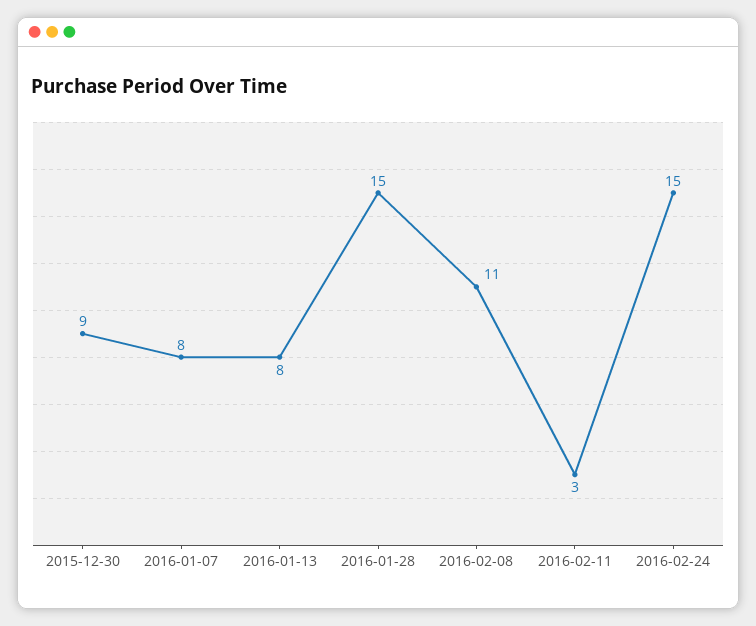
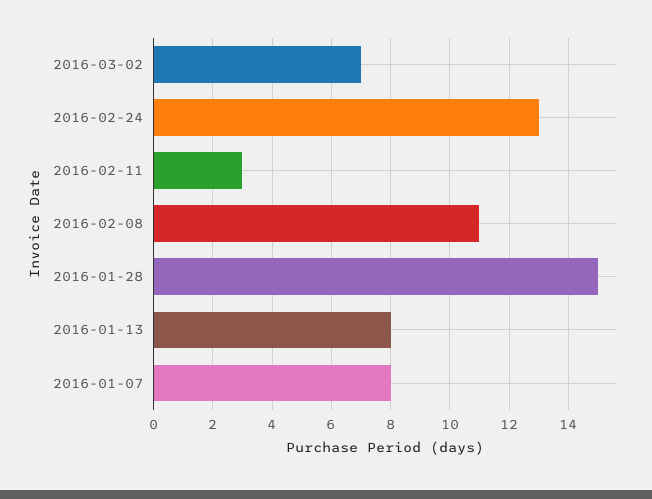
2015-12-30: 9 -> none
2016-02-24: 15 -> 13
2016-03-02: none -> 7

